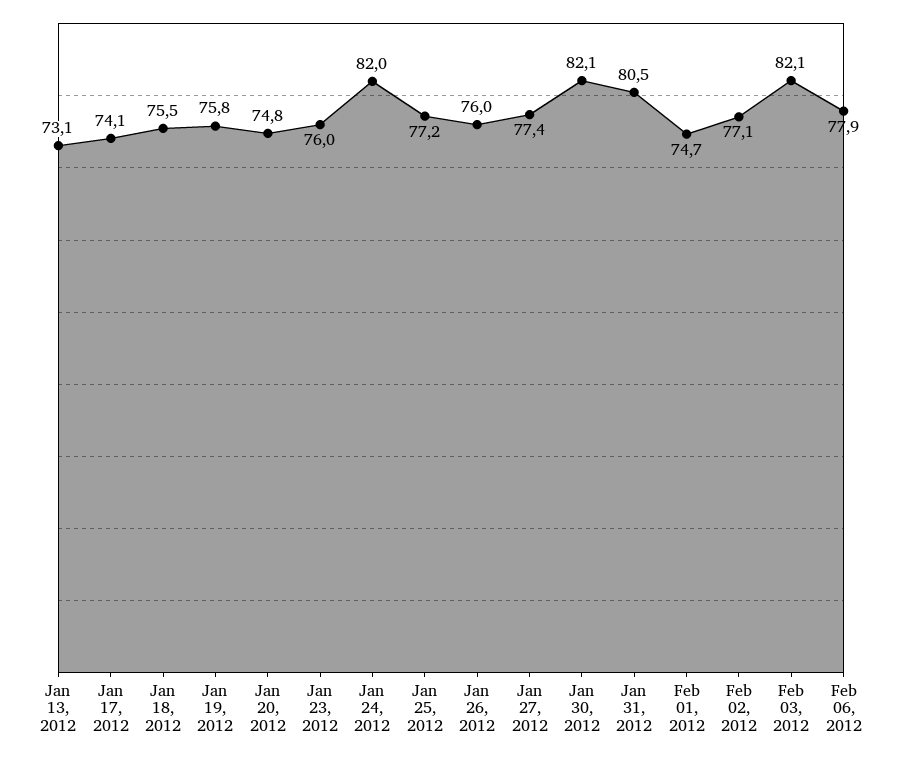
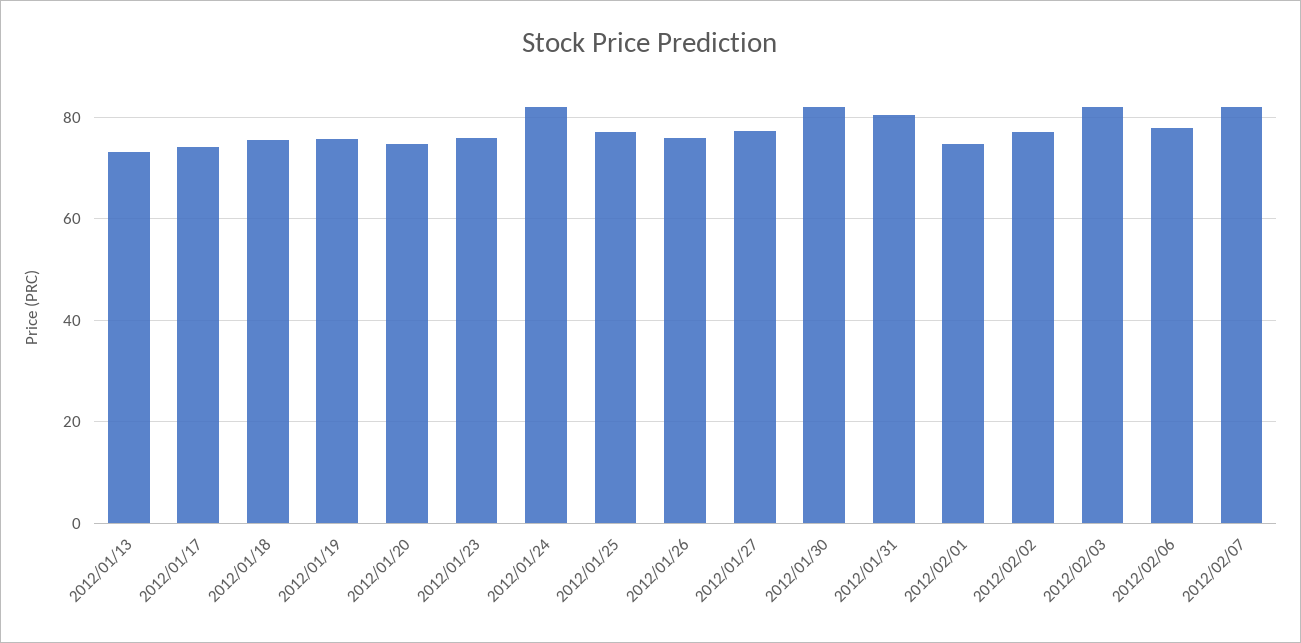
2012/02/07: none -> 82

